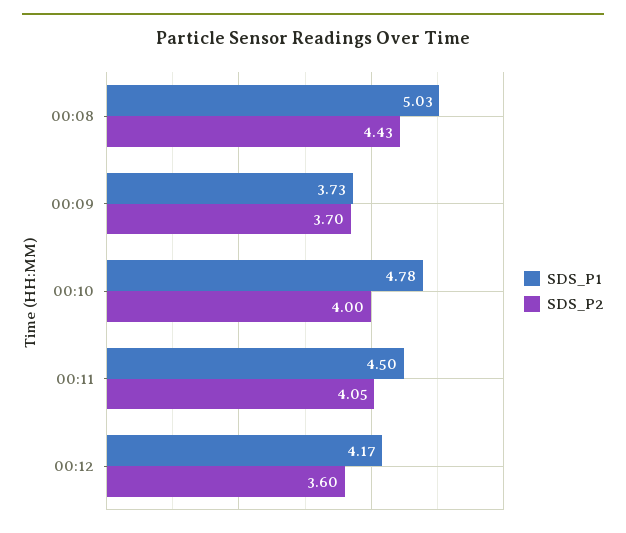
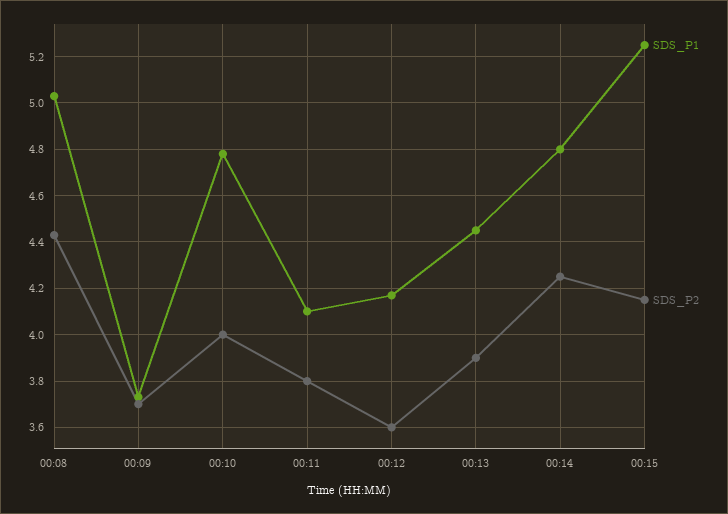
SDS_P1, 00:11: 4.5 -> 4.1
SDS_P2, 00:11: 4.05 -> 3.8
SDS_P1, 00:13: none -> 4.45
SDS_P2, 00:13: none -> 3.9
SDS_P1, 00:14: none -> 4.8
SDS_P2, 00:14: none -> 4.25
SDS_P1, 00:15: none -> 5.25
SDS_P2, 00:15: none -> 4.15

